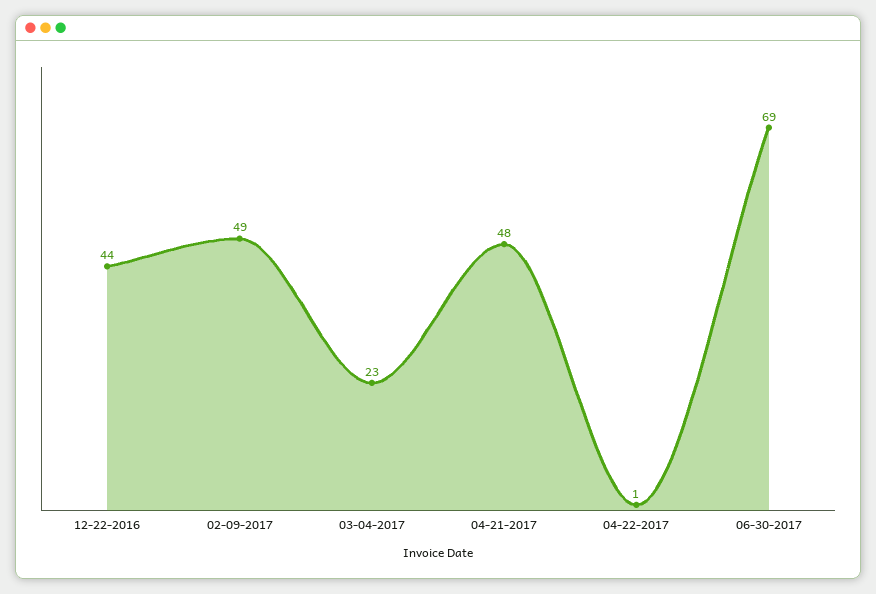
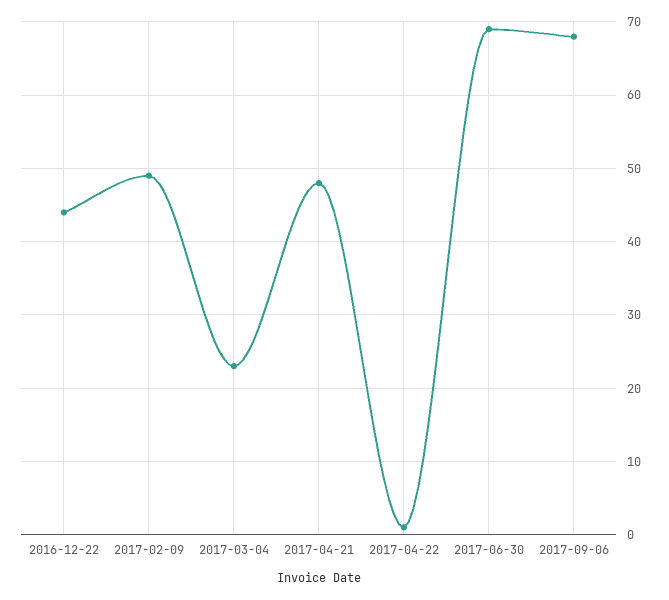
2017-09-06: none -> 68

